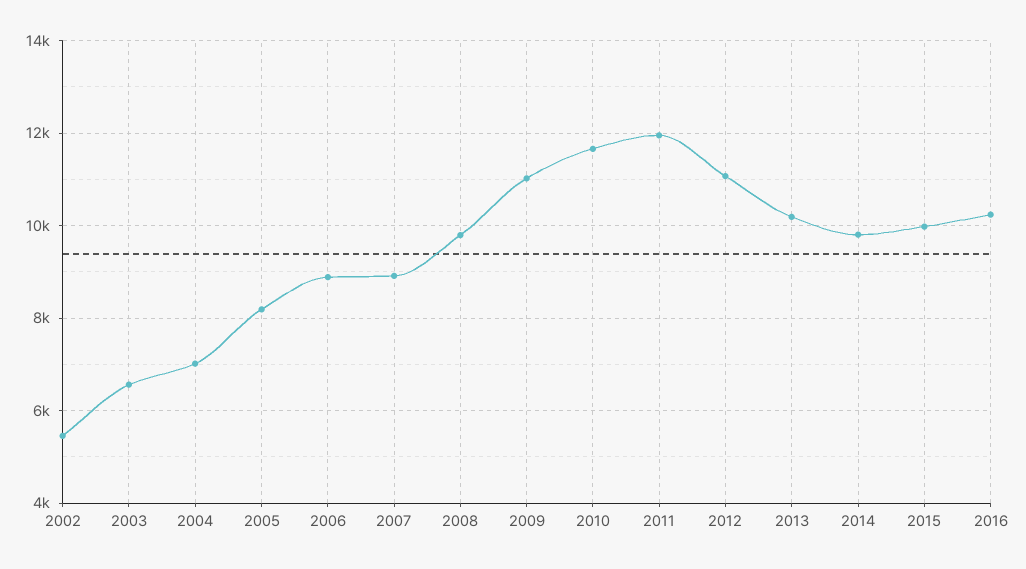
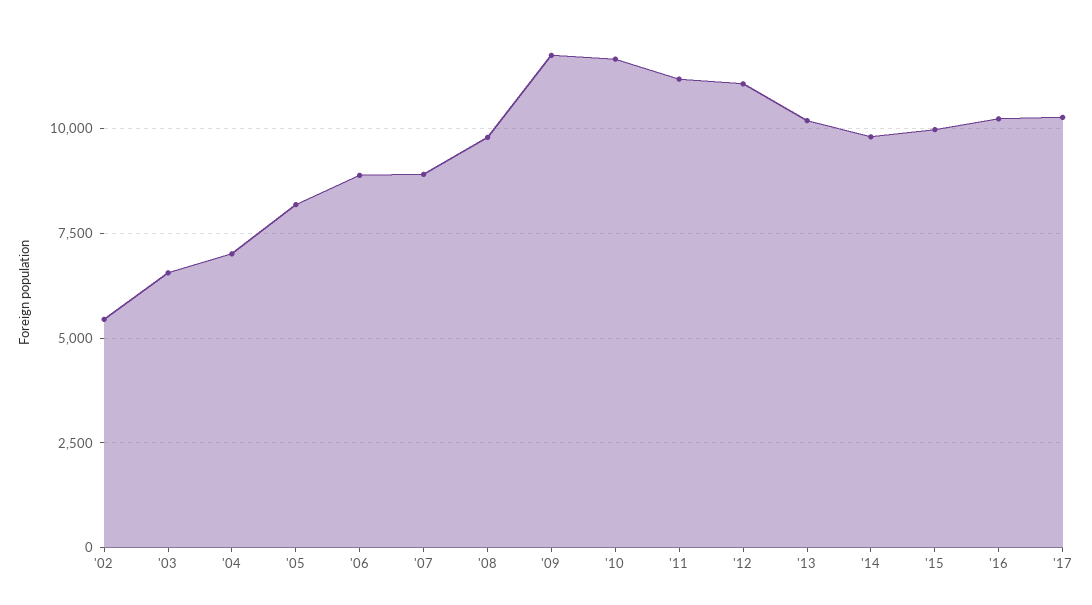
2009: 11000 -> 11750
2011: 12000 -> 11250
'17: none -> 10250

